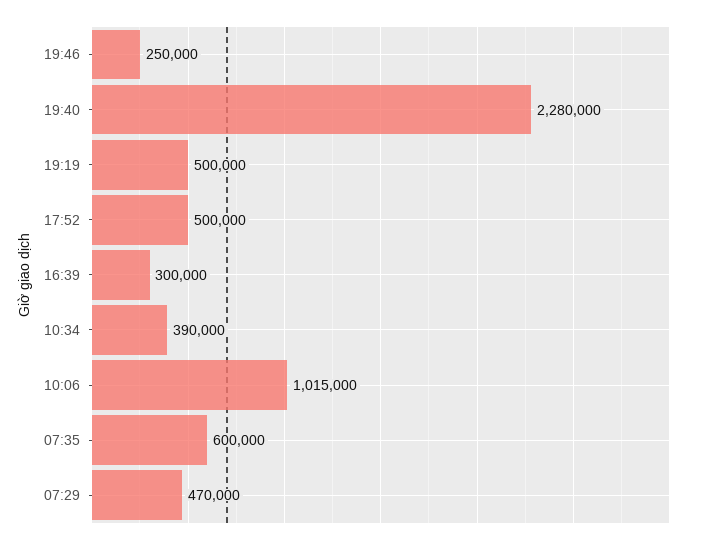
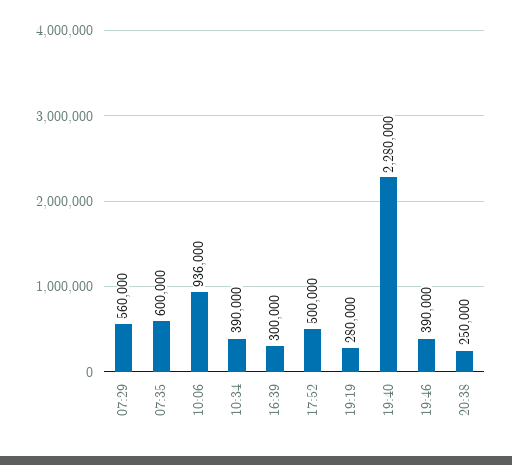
19:46: 250000 -> 390000
19:19: 500000 -> 280000
10:06: 1015000 -> 936000
07:29: 470000 -> 560000
20:38: none -> 250000

